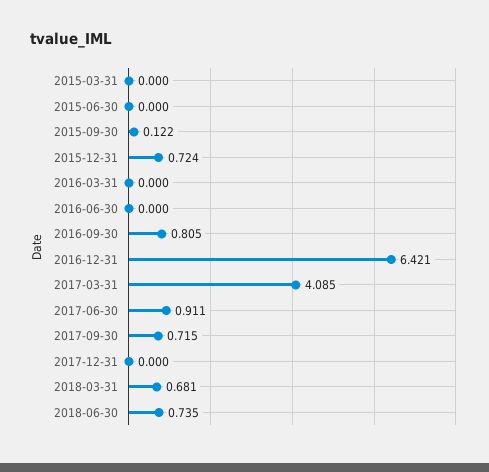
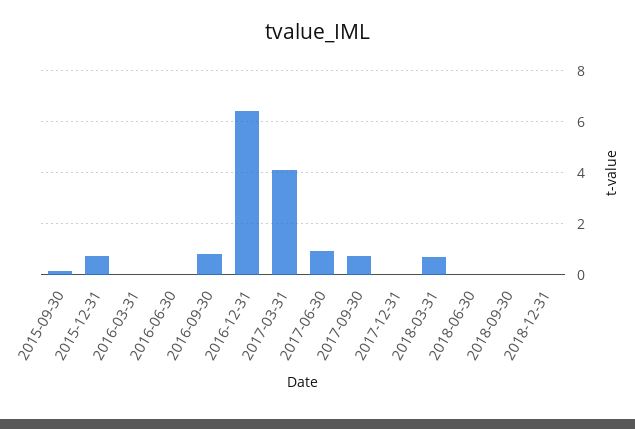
2015-03-31: 0 -> none
2015-06-30: 0 -> none
2018-06-30: 0.735 -> 0
2018-09-30: none -> 0
2018-12-31: none -> 0

